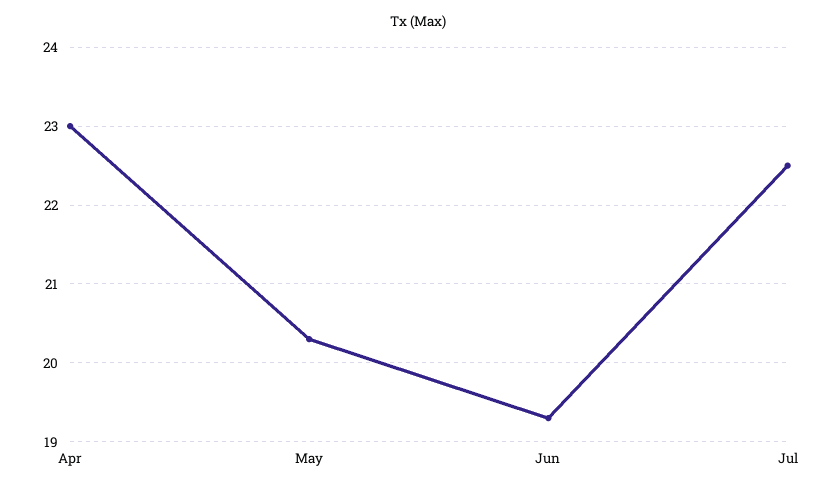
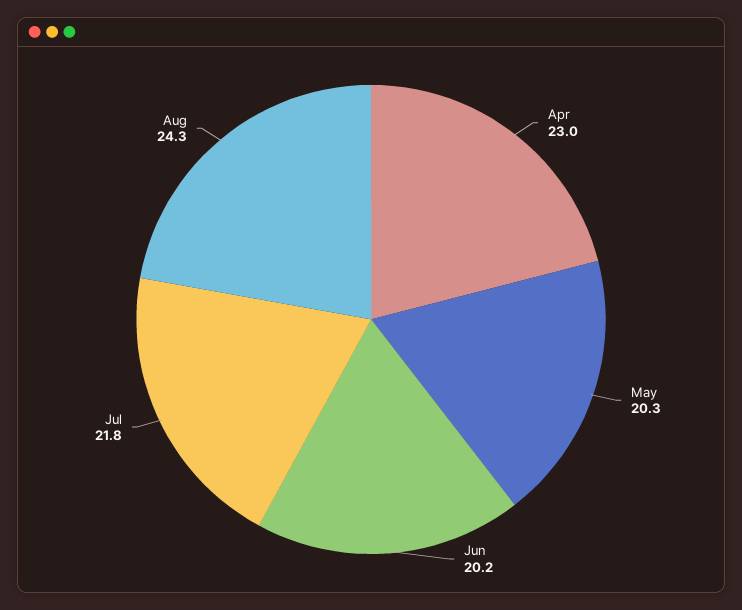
Jun: 19.3 -> 20.2
Jul: 22.5 -> 21.8
Aug: none -> 24.3

